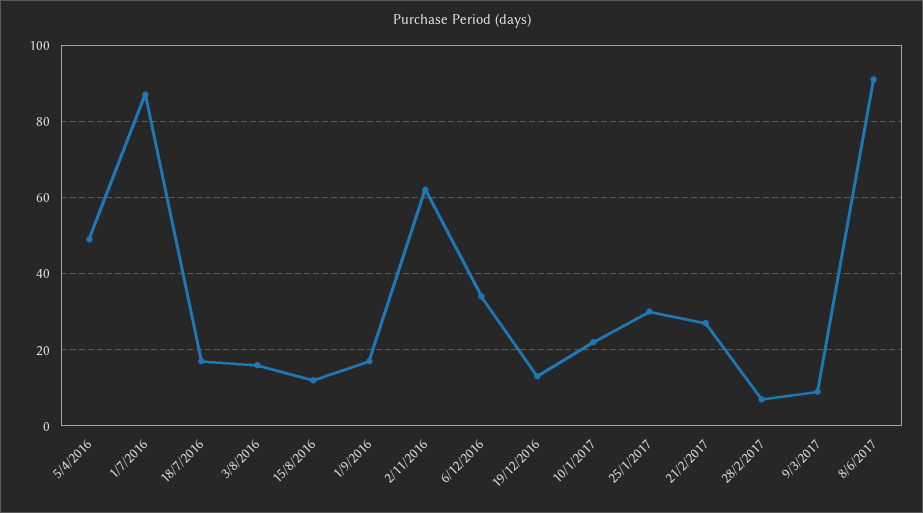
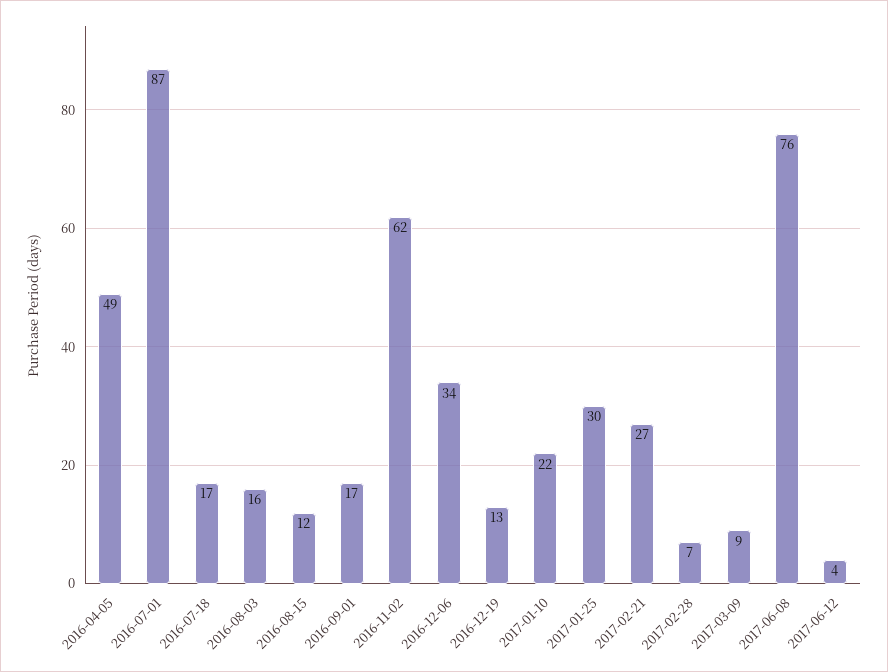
8/6/2017: 90 -> 76
2017-06-12: none -> 4

